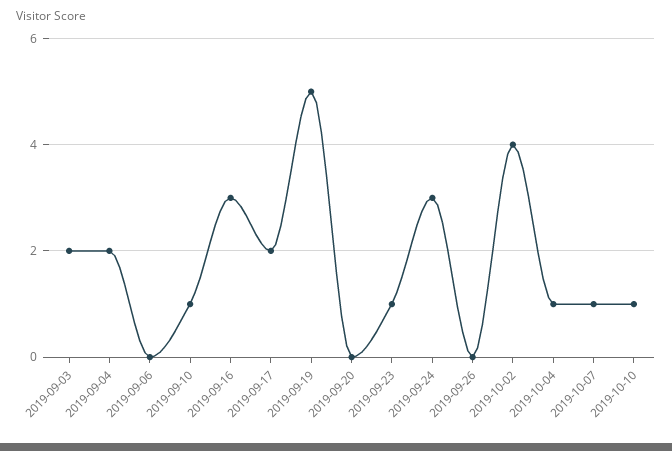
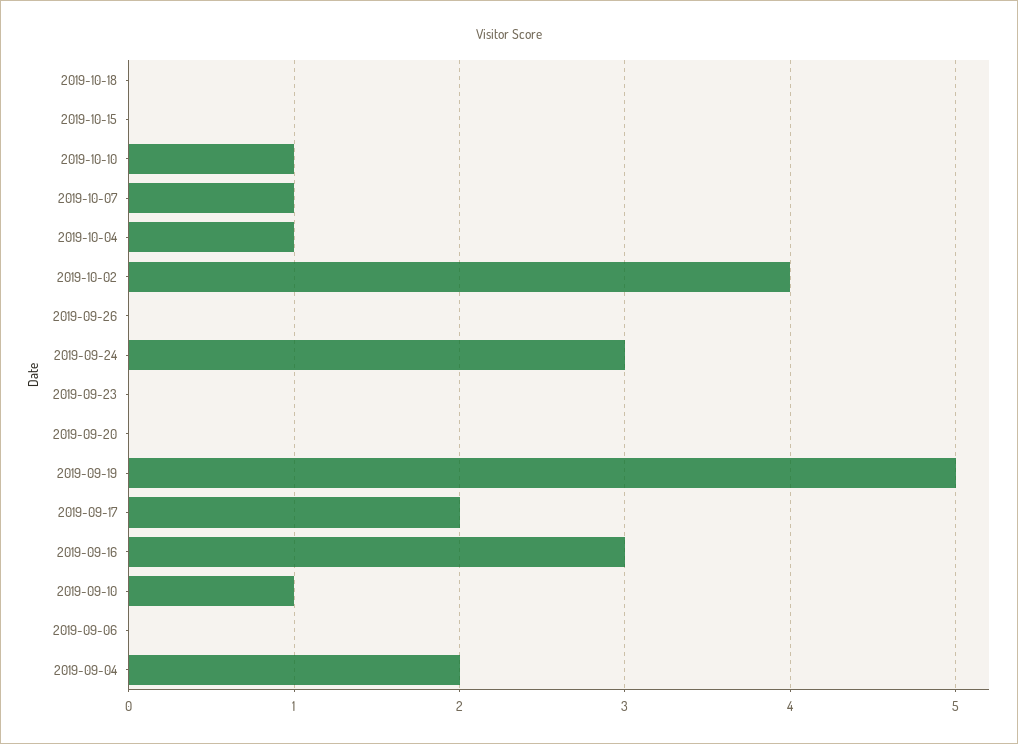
2019-09-03: 2 -> none
2019-09-23: 1 -> 0
2019-10-18: none -> 0
2019-10-15: none -> 0

